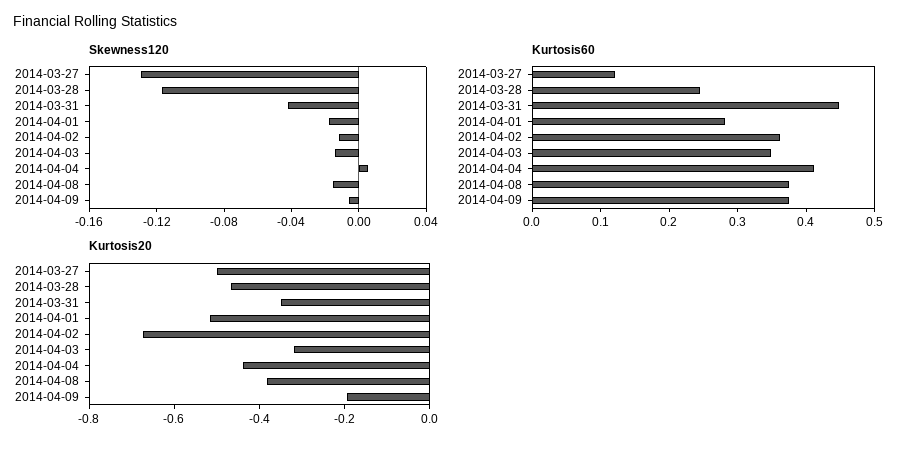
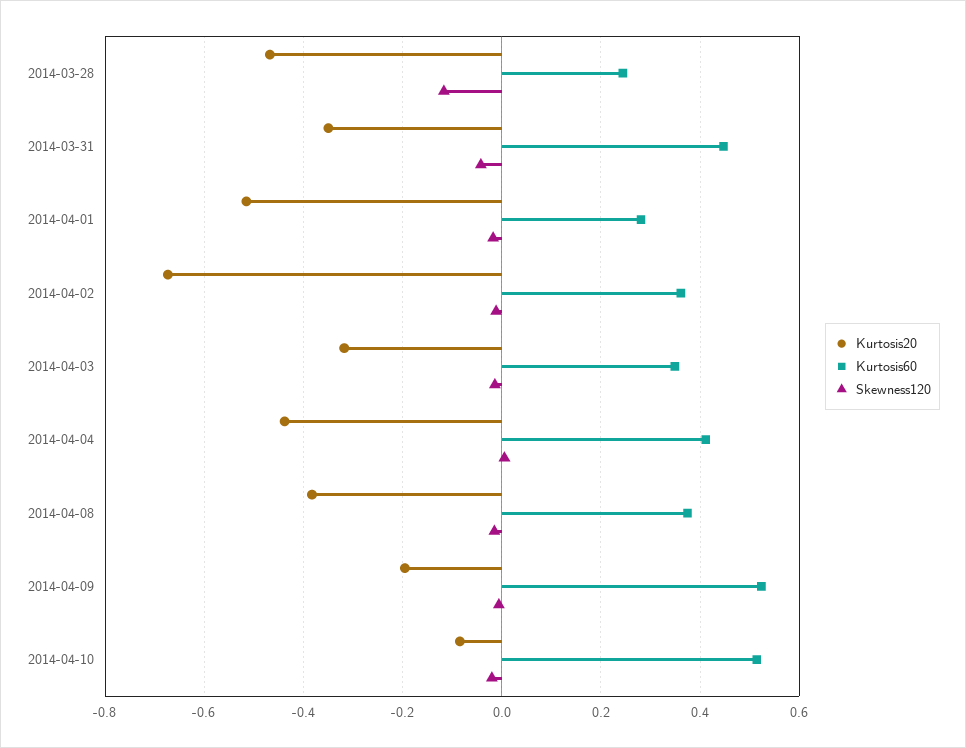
Skewness120, 2014-03-27: -0.13 -> none
Kurtosis60, 2014-03-27: 0.12 -> none
Kurtosis60, 2014-04-09: 0.38 -> 0.52
Kurtosis20, 2014-03-27: -0.5 -> none
Kurtosis20, 2014-04-10: none -> -0.08
Kurtosis60, 2014-04-10: none -> 0.52
Skewness120, 2014-04-10: none -> -0.02

